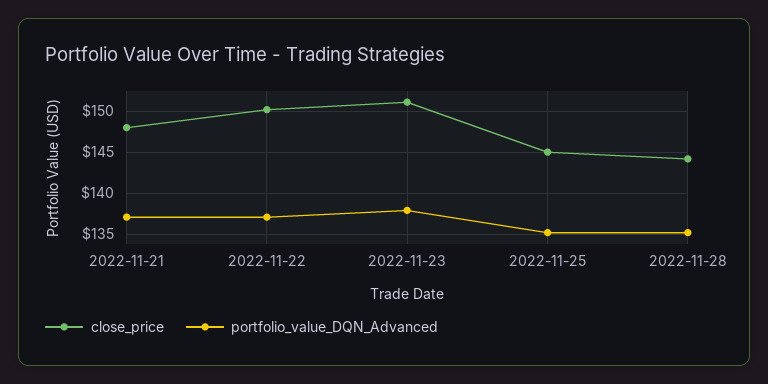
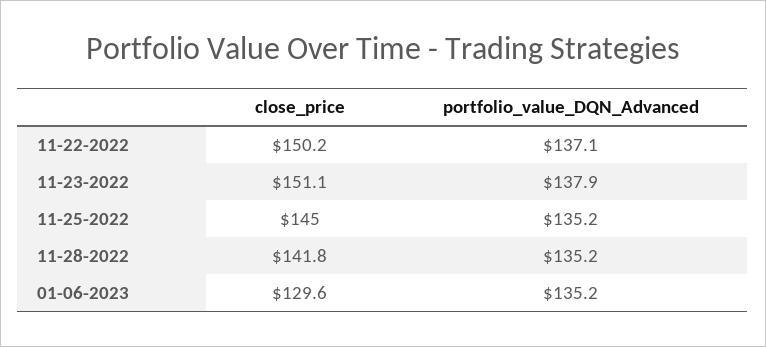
close_price, 2022-11-21: 148 -> none
portfolio_value_DQN_Advanced, 2022-11-21: 137 -> none
close_price, 2022-11-28: 144 -> 141.8
close_price, 01-06-2023: none -> 129.6
portfolio_value_DQN_Advanced, 01-06-2023: none -> 135.2

